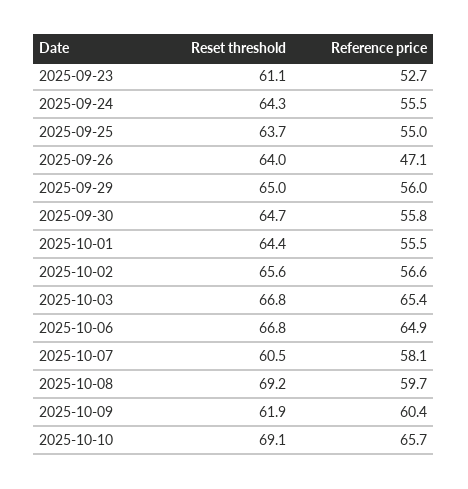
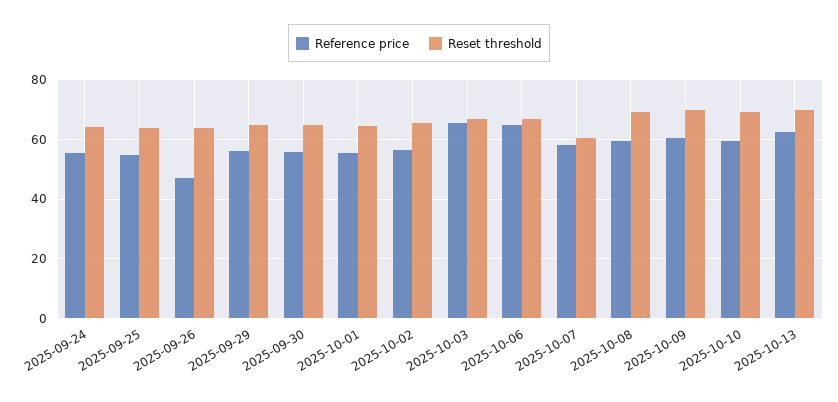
Reset threshold, 2025-09-23: 61.1 -> none
Reference price, 2025-09-23: 52.7 -> none
Reset threshold, 2025-10-09: 61.9 -> 70
Reference price, 2025-10-10: 65.7 -> 60
Reference price, 2025-10-13: none -> 62.5
Reset threshold, 2025-10-13: none -> 70

